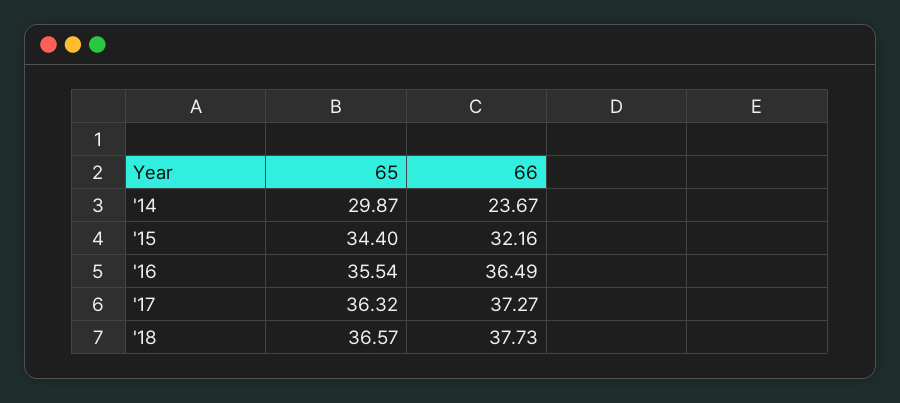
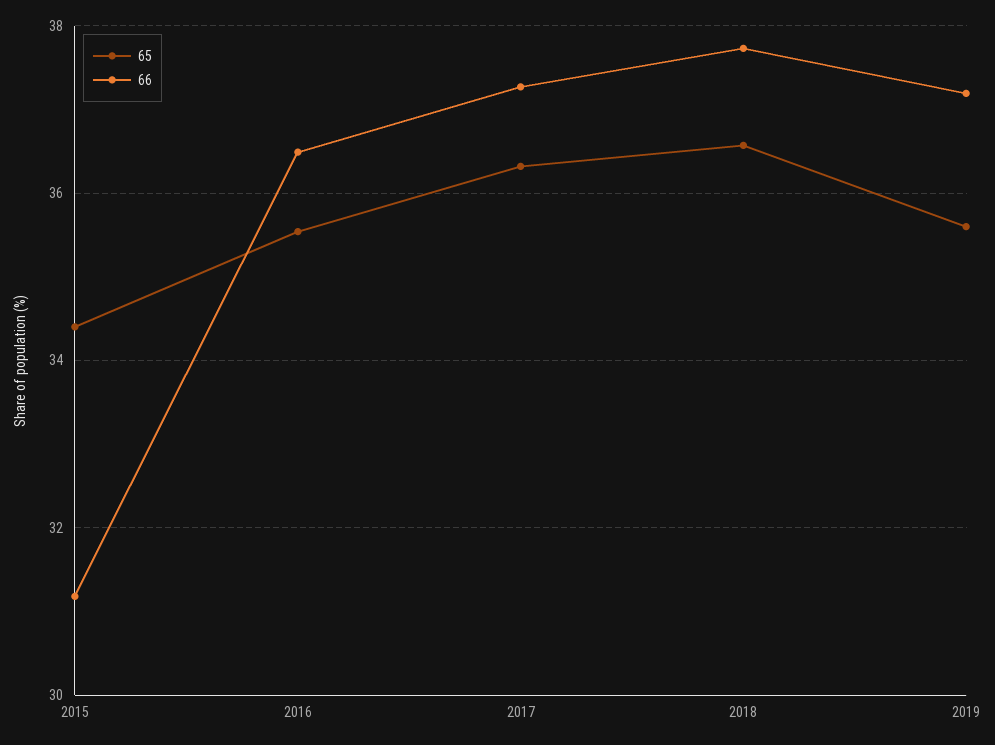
65, '14: 29.87 -> none
66, '14: 23.67 -> none
66, '15: 32.16 -> 31.2
65, 2019: none -> 35.6
66, 2019: none -> 37.2

